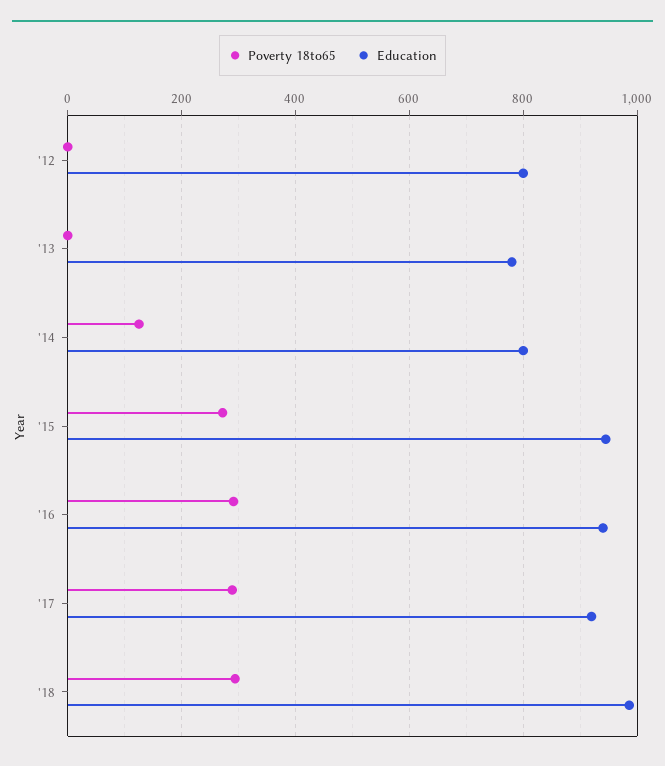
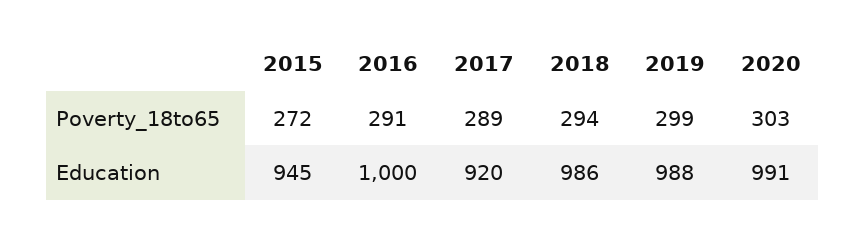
Poverty 18to65, '12: 0 -> none
Education, '12: 800 -> none
Poverty 18to65, '13: 0 -> none
Education, '13: 780 -> none
Poverty 18to65, '14: 120 -> none
Education, '14: 800 -> none
Education, '16: 940 -> 1000
Poverty 18to65, 2019: none -> 299
Poverty 18to65, 2020: none -> 303
Education, 2019: none -> 988
Education, 2020: none -> 991

